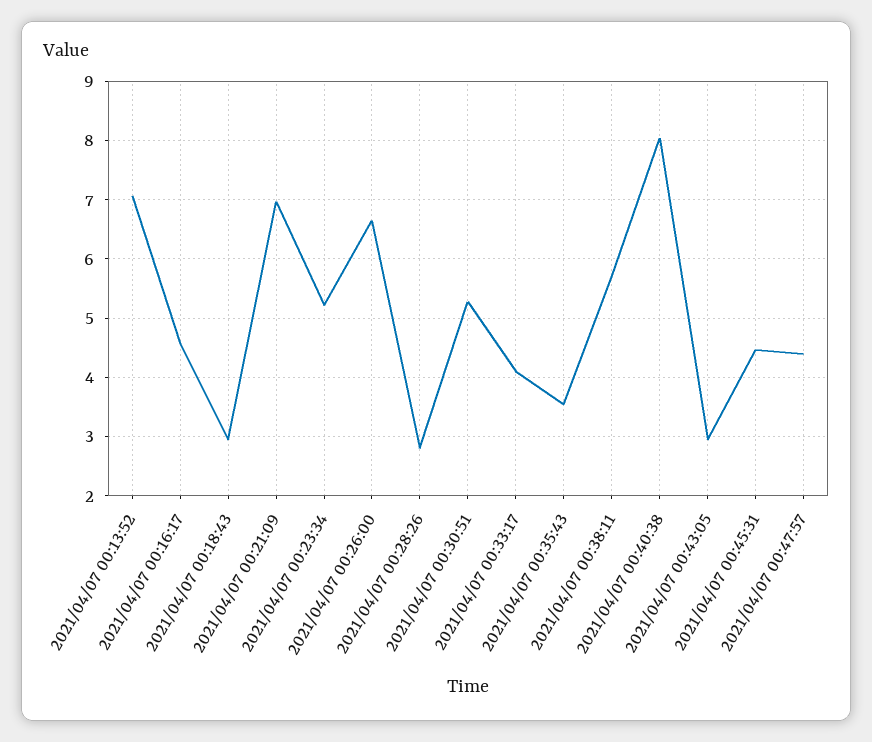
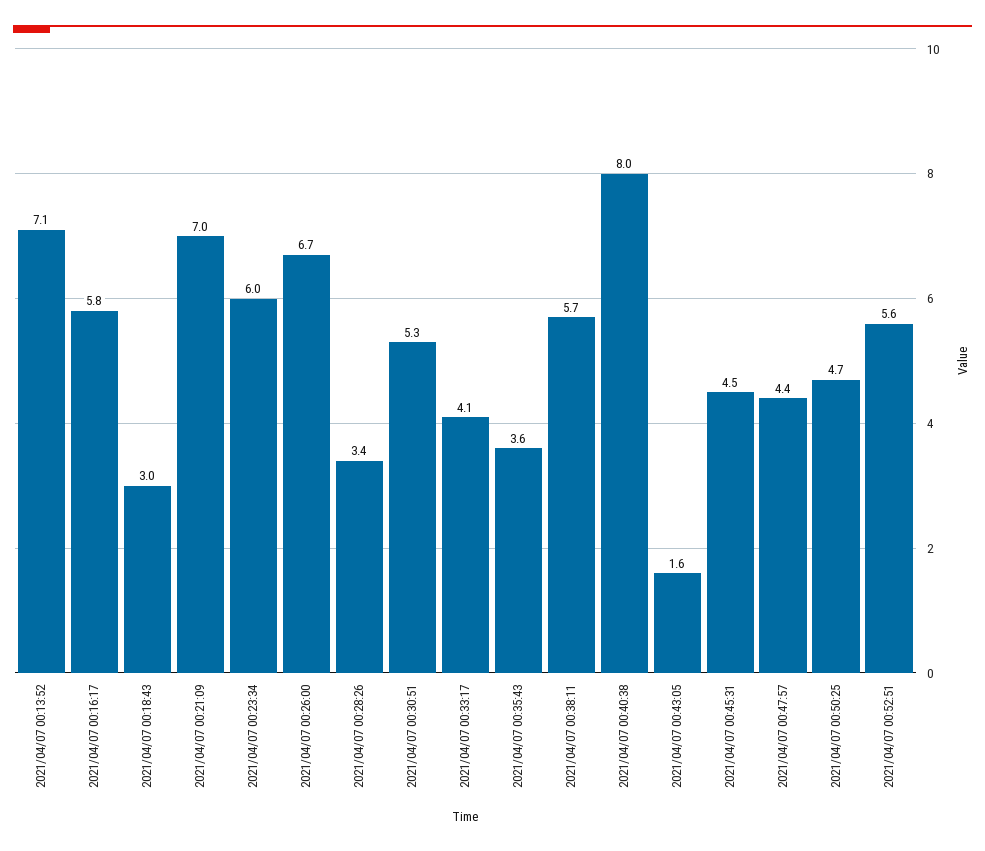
2021/04/07 00:16:17: 4.6 -> 5.8
2021/04/07 00:23:34: 5.2 -> 6
2021/04/07 00:28:26: 2.8 -> 3.4
2021/04/07 00:43:05: 3 -> 1.6
2021/04/07 00:50:25: none -> 4.7
2021/04/07 00:52:51: none -> 5.6

